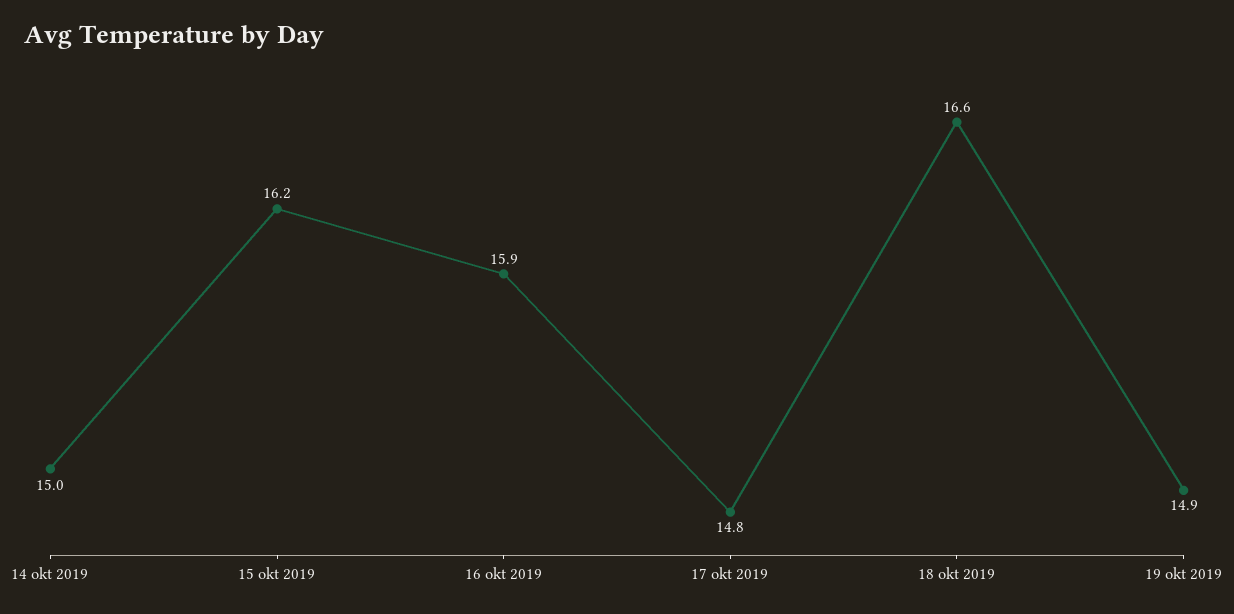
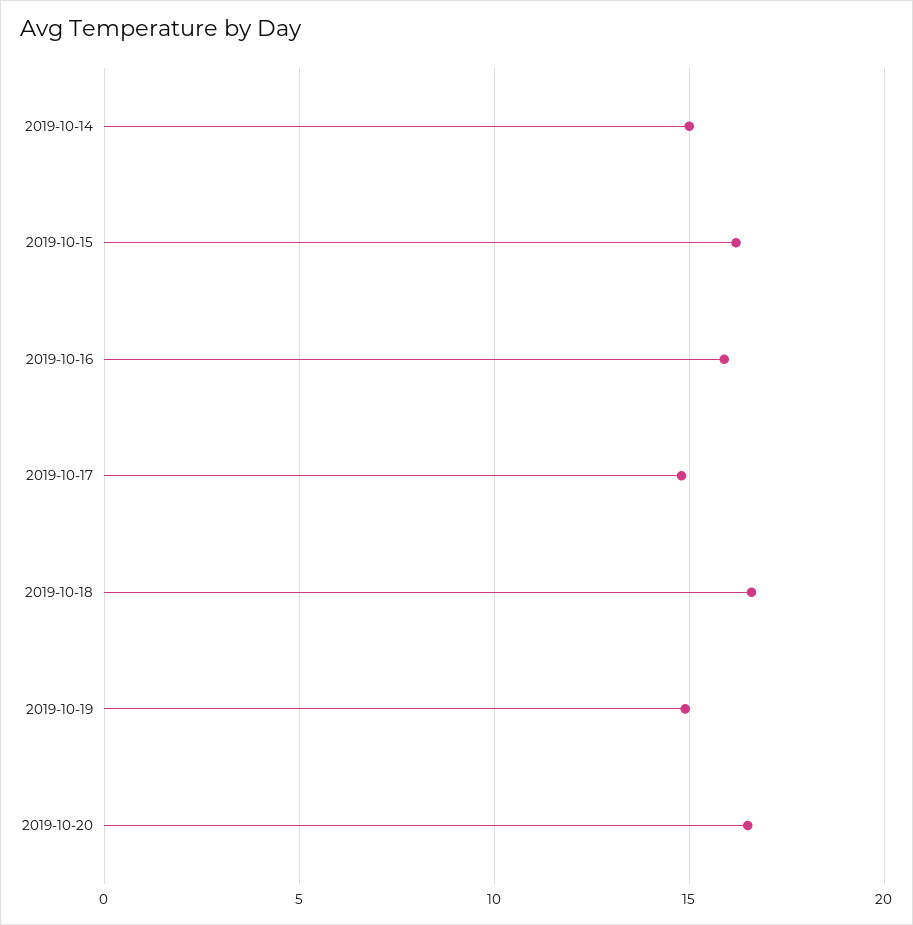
2019-10-20: none -> 16.5

